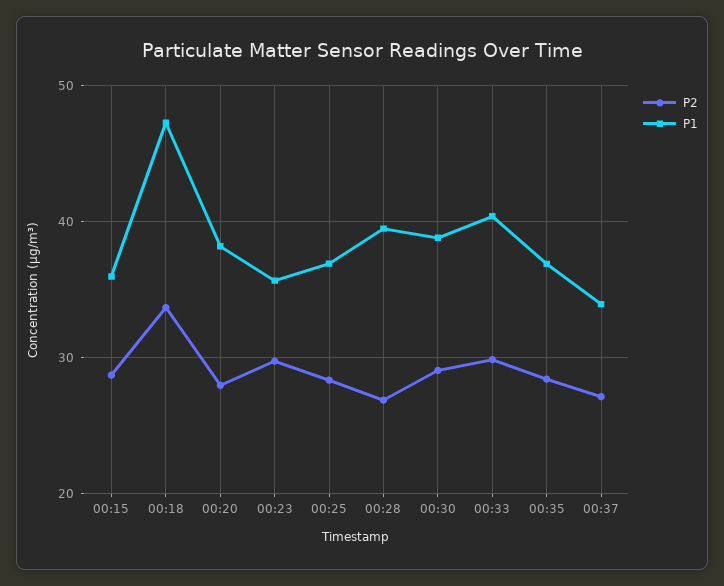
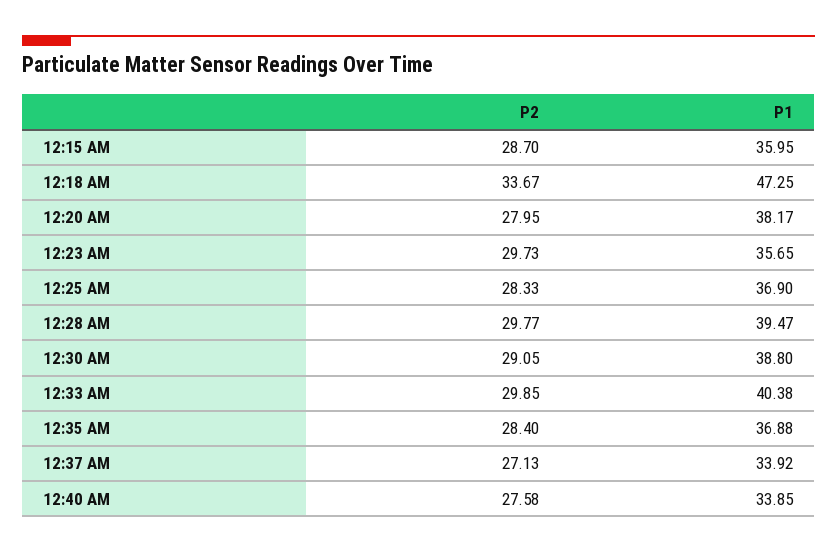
P2, 00:28: 27 -> 29.77
P2, 12:40 AM: none -> 27.58
P1, 12:40 AM: none -> 33.85

